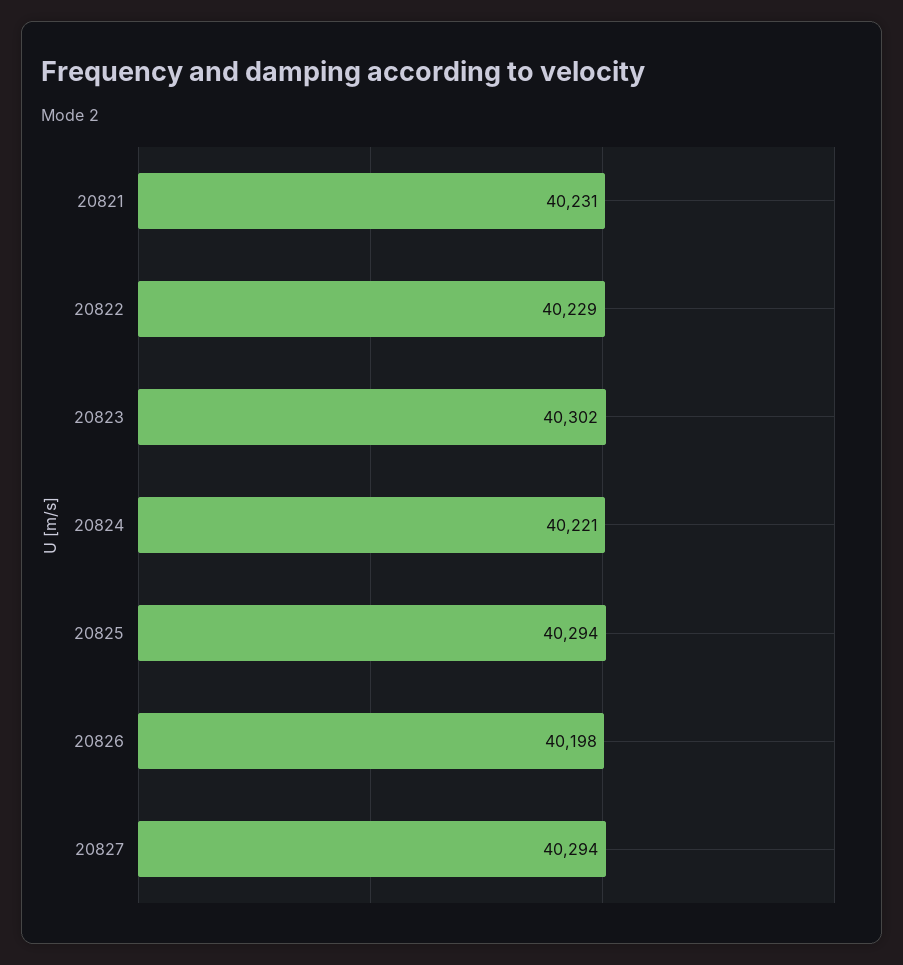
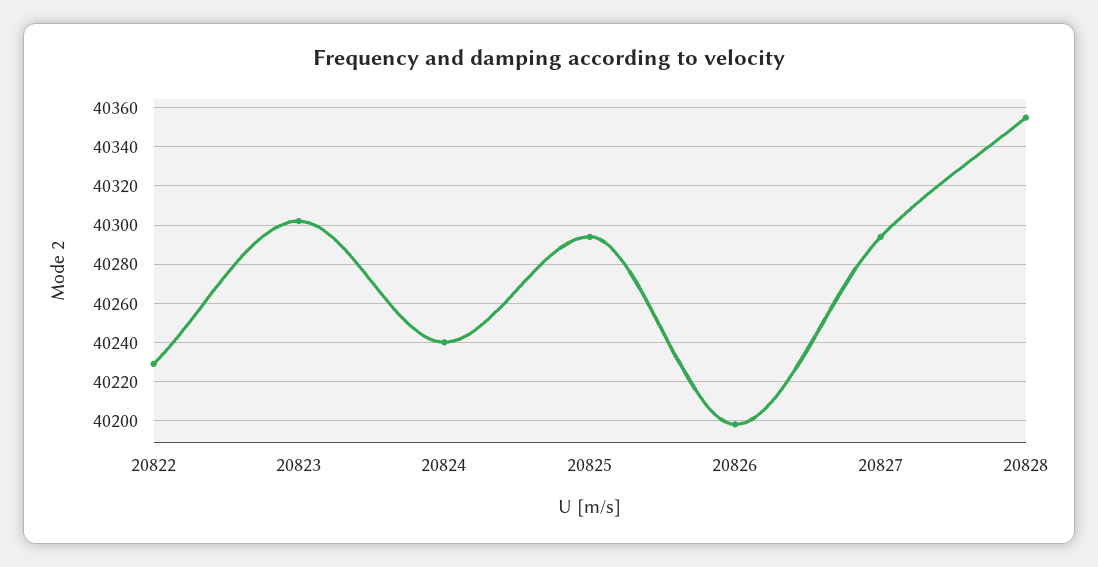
20821: 40231 -> none
20824: 40221 -> 40240
20828: none -> 40355

